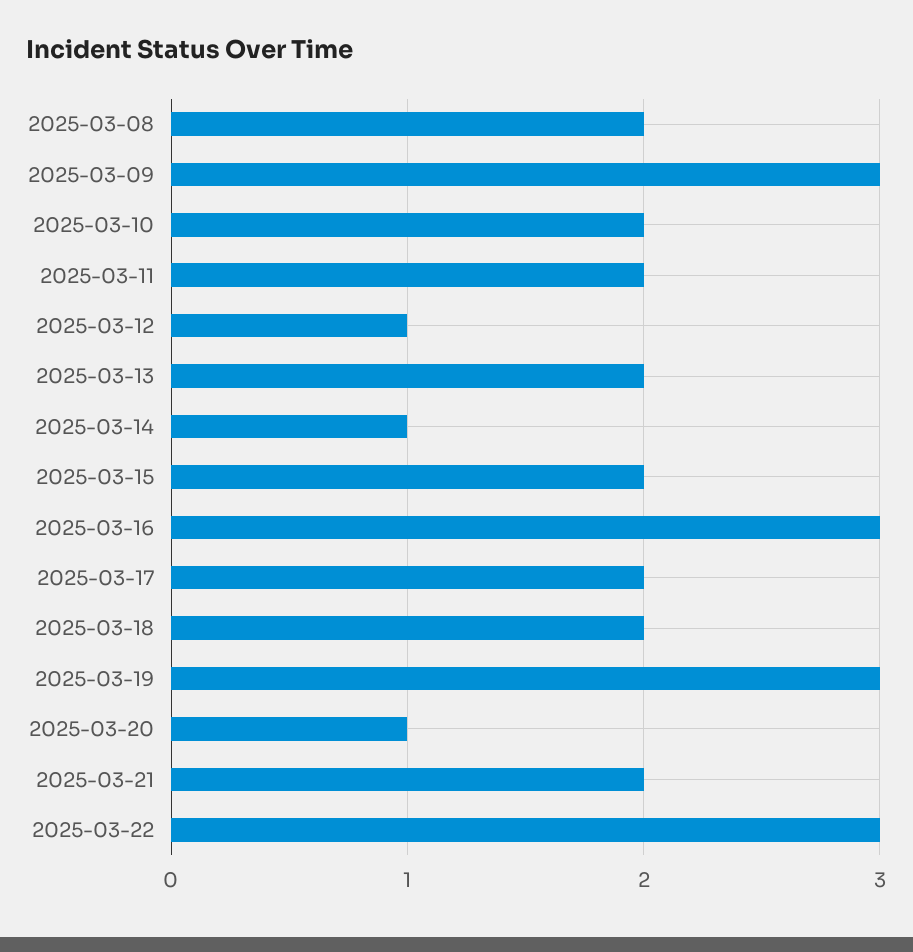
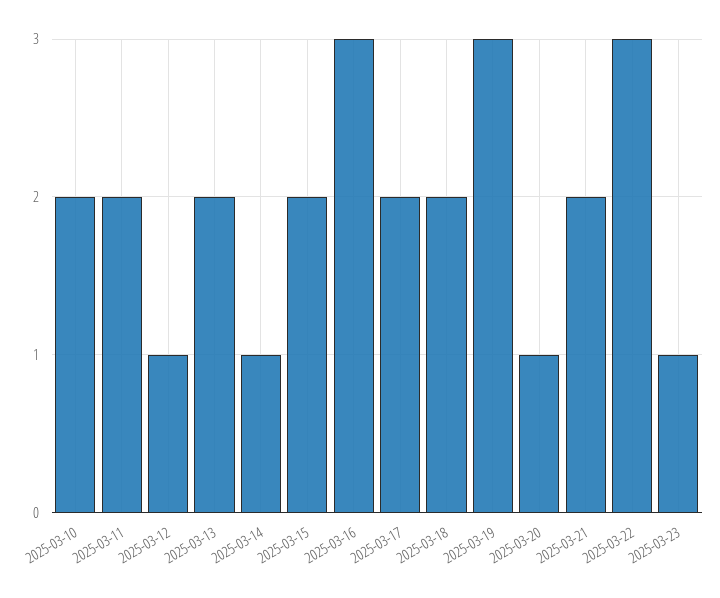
2025-03-08: 2 -> none
2025-03-09: 3 -> none
2025-03-23: none -> 1

